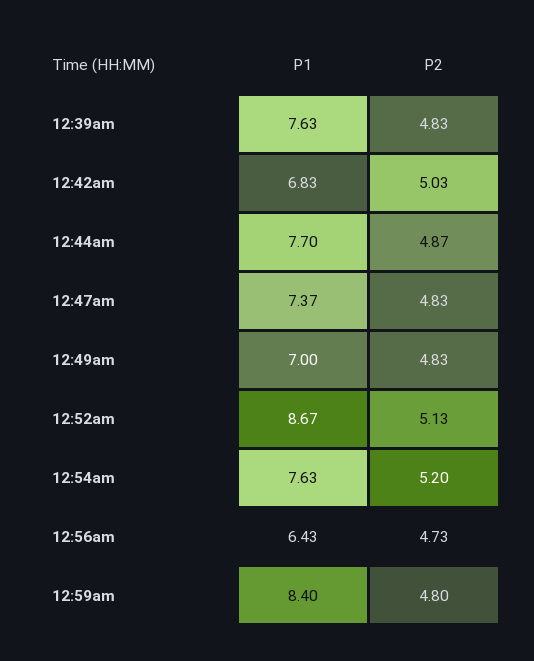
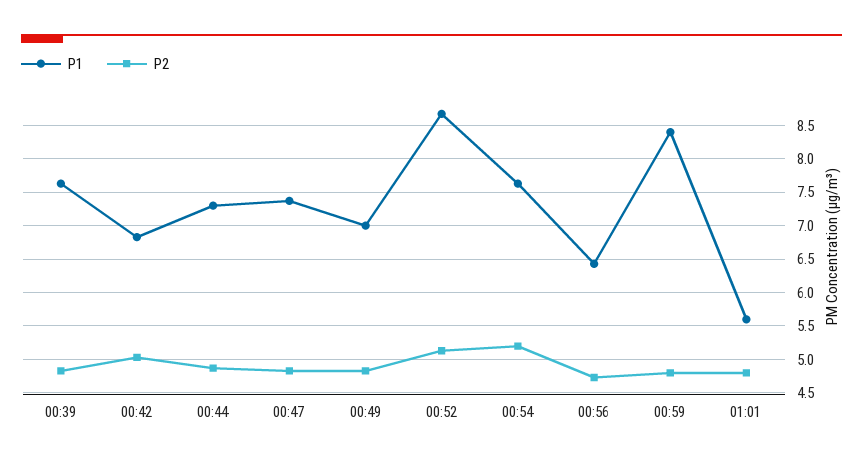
P1, 12:44am: 7.7 -> 7.3
P1, 01:01: none -> 5.6
P2, 01:01: none -> 4.8

